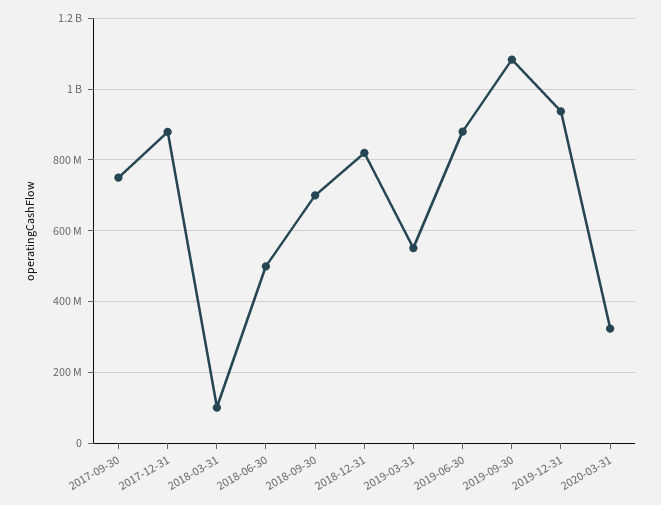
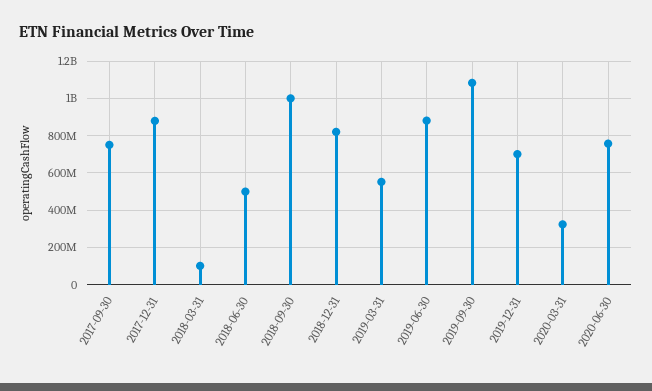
2018-09-30: 700000000 -> 1000000000
2019-12-31: 940000000 -> 700000000
2020-06-30: none -> 750000000

